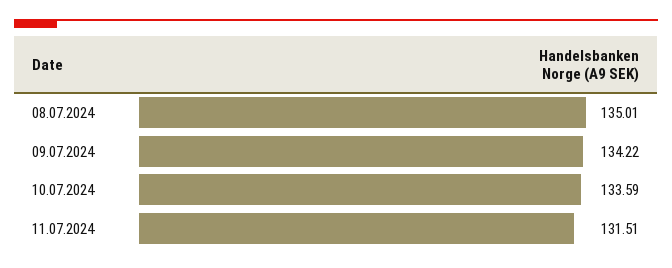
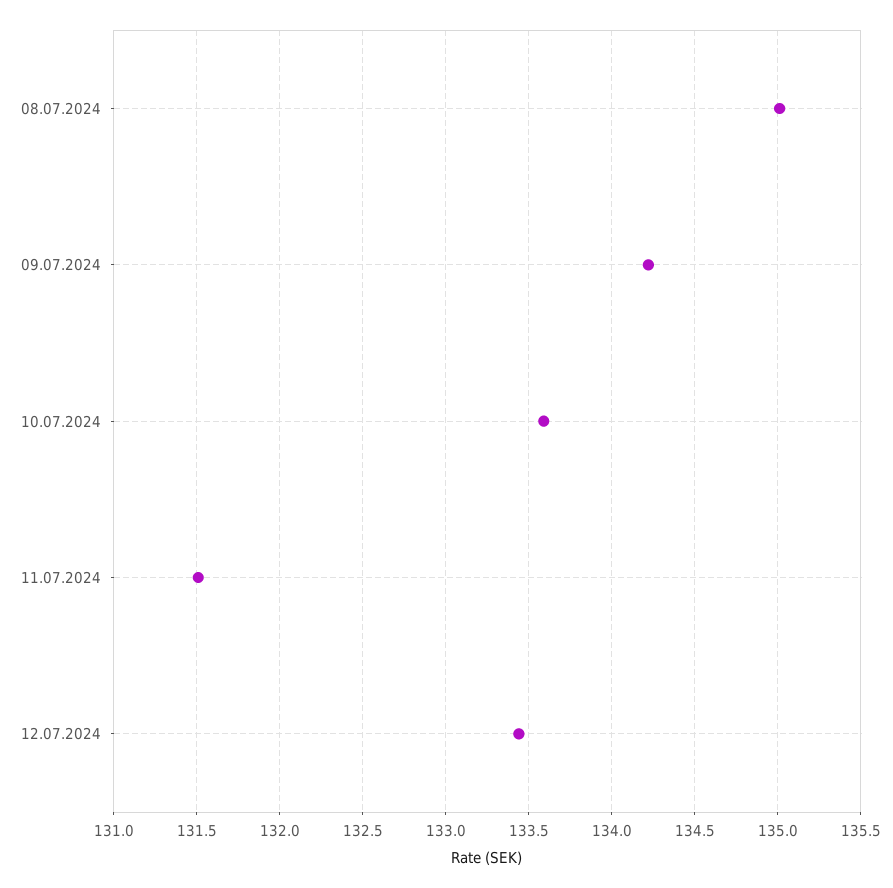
12.07.2024: none -> 133.45

